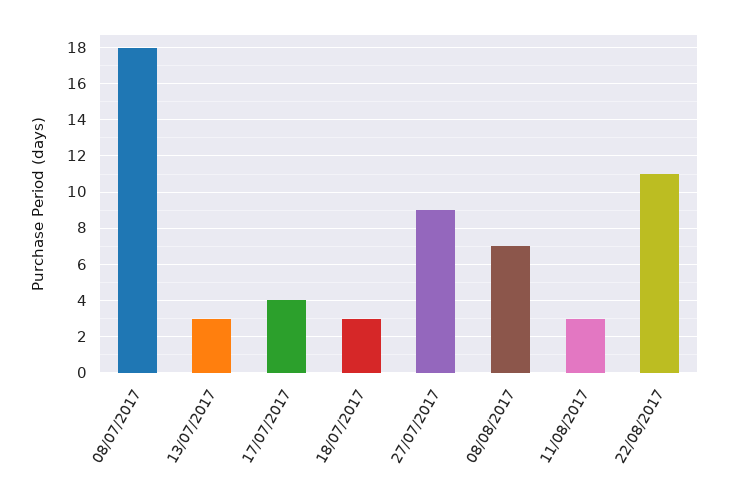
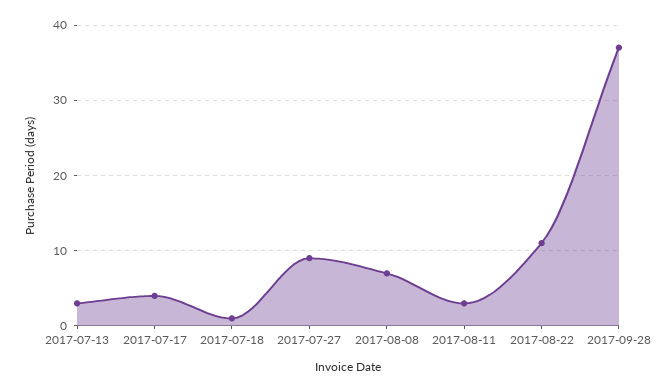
08/07/2017: 18 -> none
18/07/2017: 3 -> 1
2017-09-28: none -> 37

